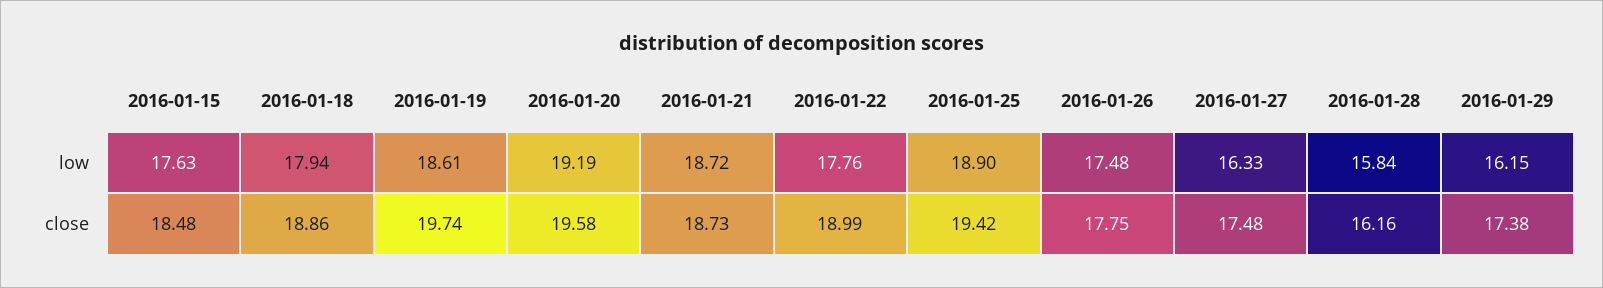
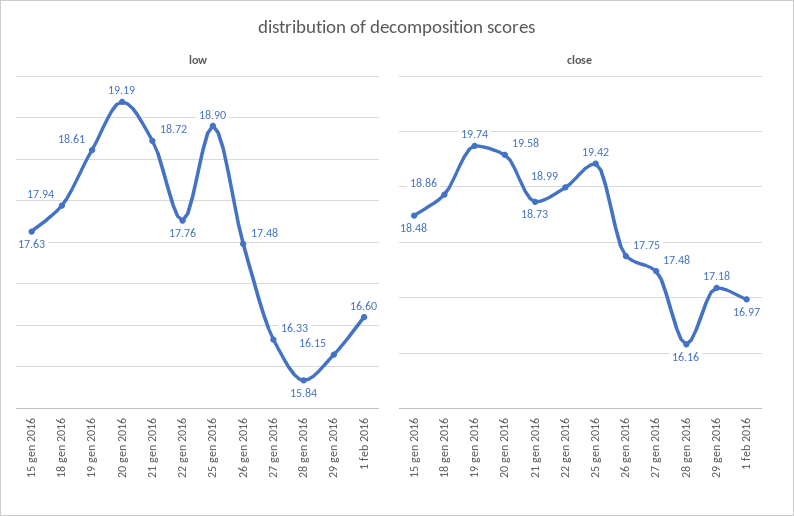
close, 2016-01-29: 17.38 -> 17.18
low, 1 feb 2016: none -> 16.6
close, 1 feb 2016: none -> 16.97

